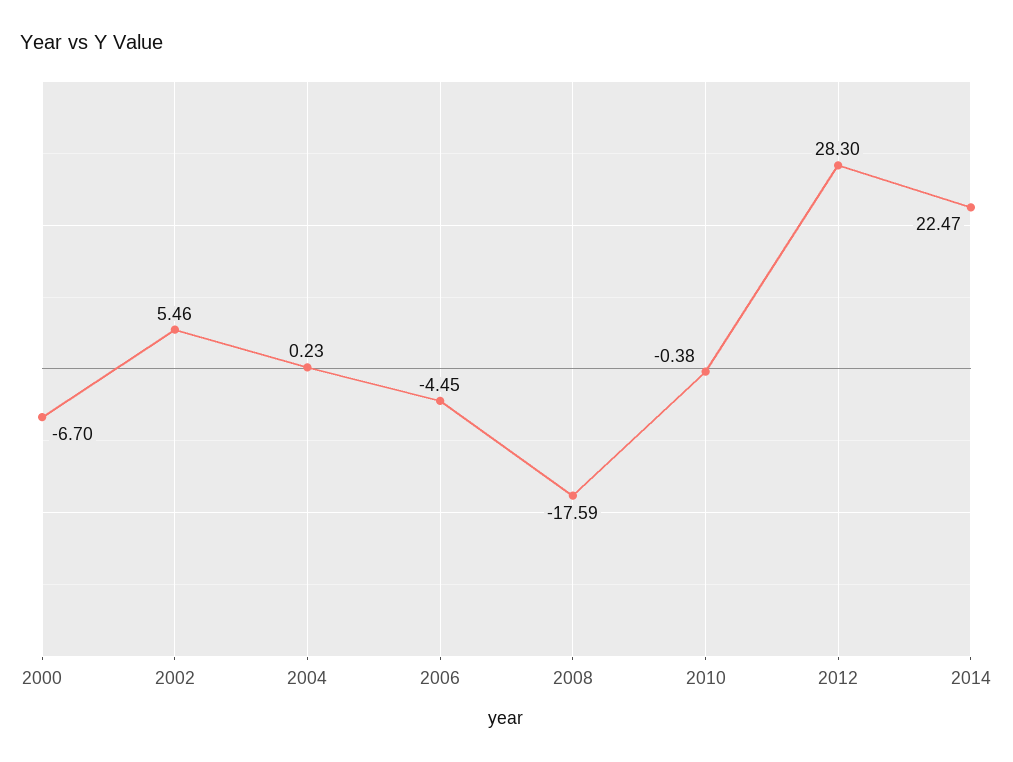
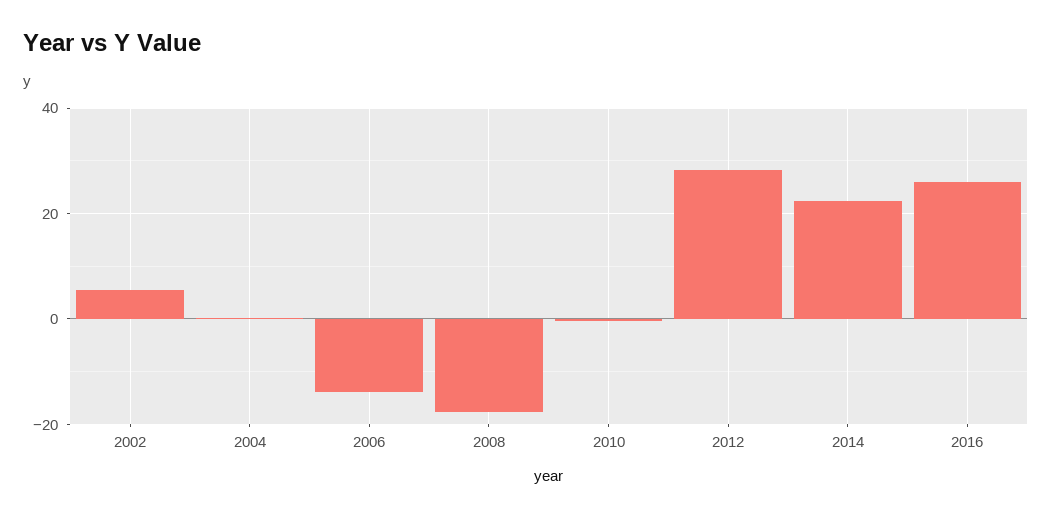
2000: -6.7 -> none
2006: -4.45 -> -14
2016: none -> 26

